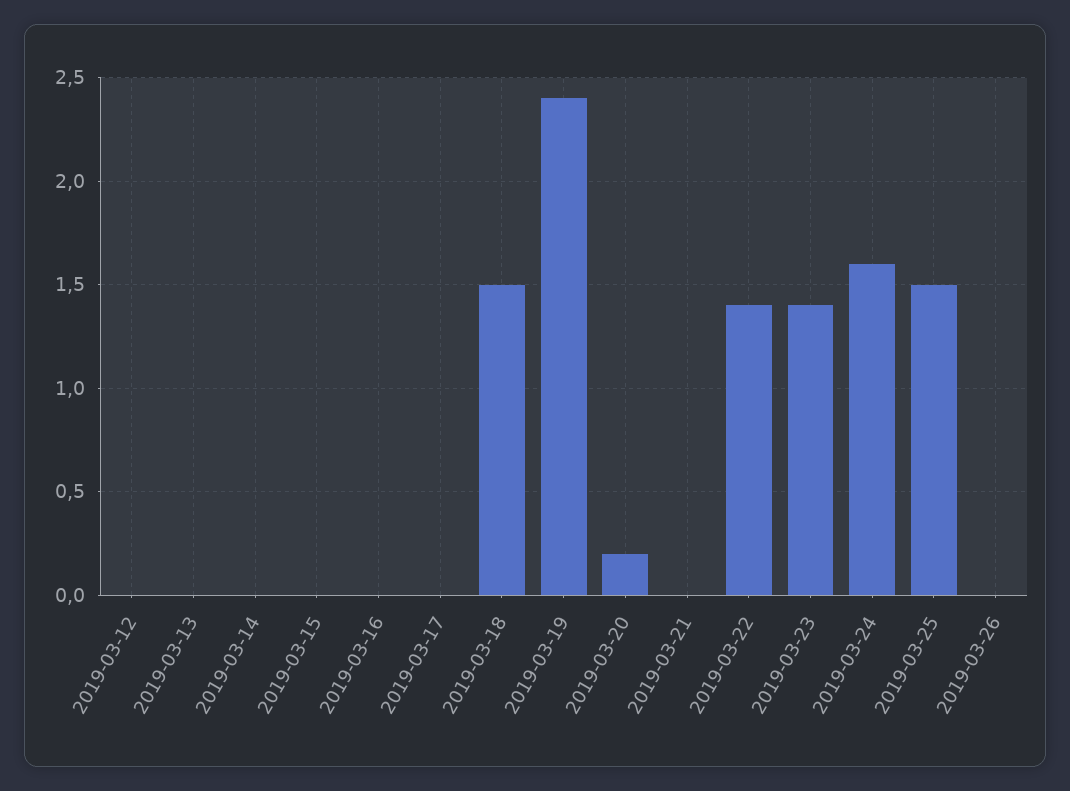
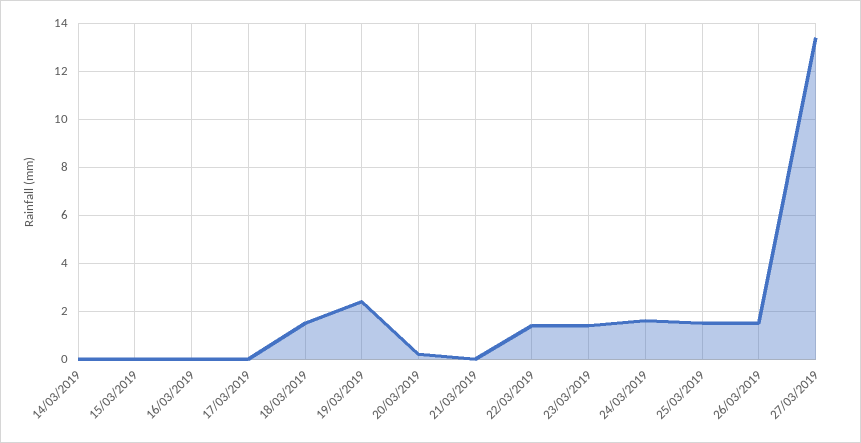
2019-03-12: 0 -> none
2019-03-13: 0 -> none
2019-03-26: 0 -> 1.5
27/03/2019: none -> 13.5

